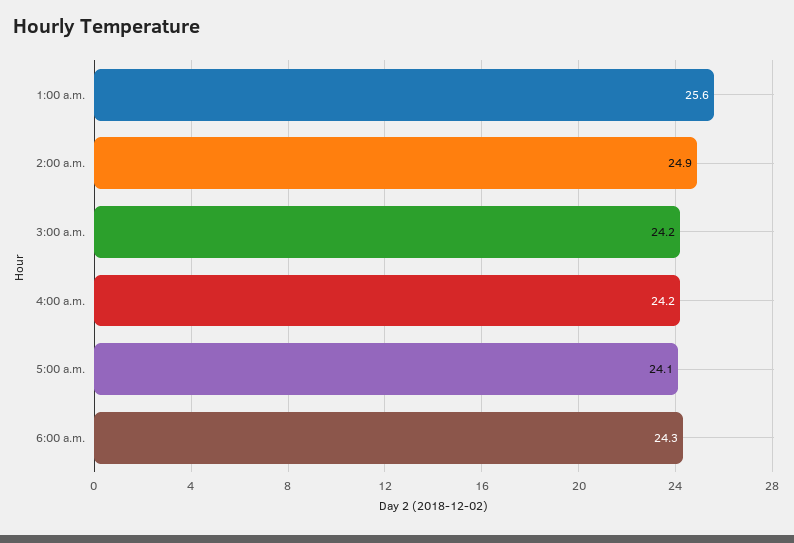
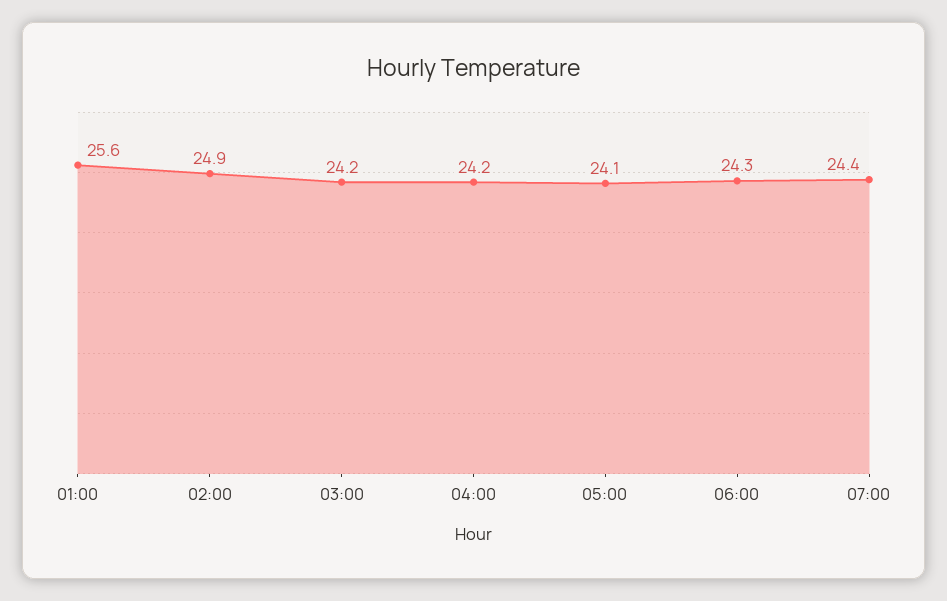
07:00: none -> 24.4

